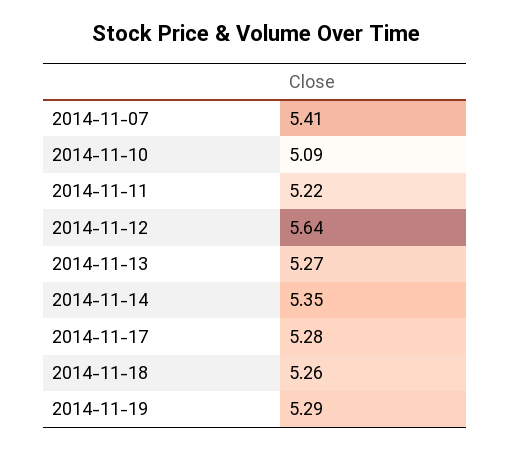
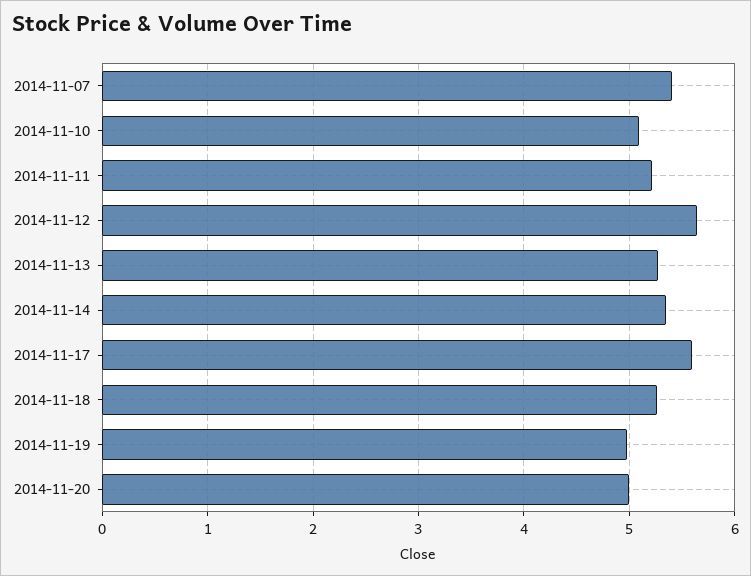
2014-11-17: 5.28 -> 5.6
2014-11-19: 5.29 -> 5
2014-11-20: none -> 5

